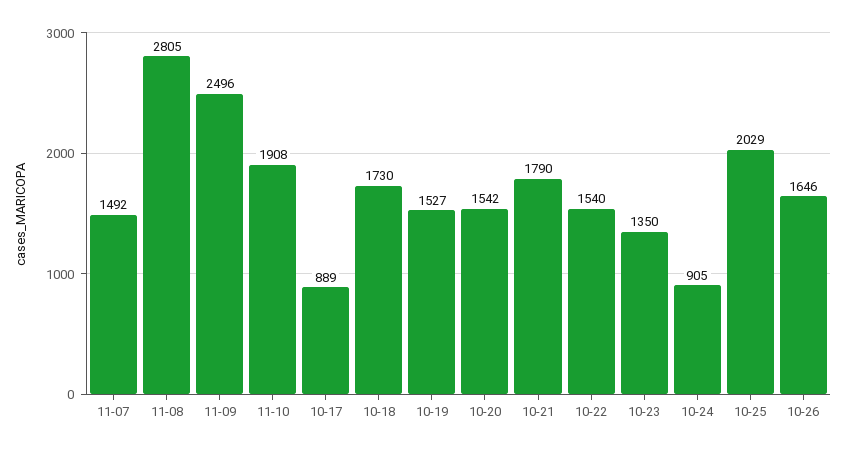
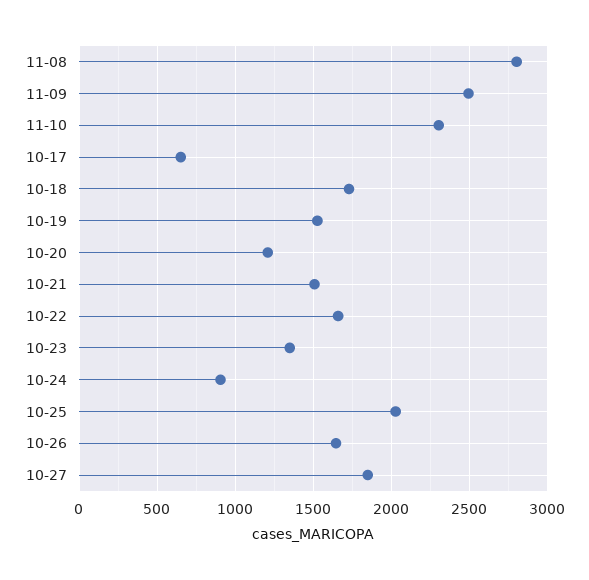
11-07: 1492 -> none
11-10: 1908 -> 2300
10-17: 889 -> 650
10-20: 1542 -> 1200
10-21: 1790 -> 1500
10-22: 1540 -> 1650
10-27: none -> 1850

